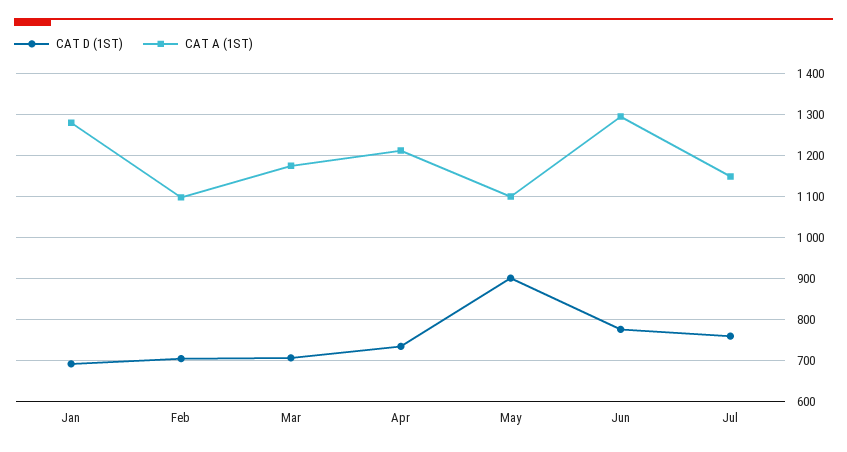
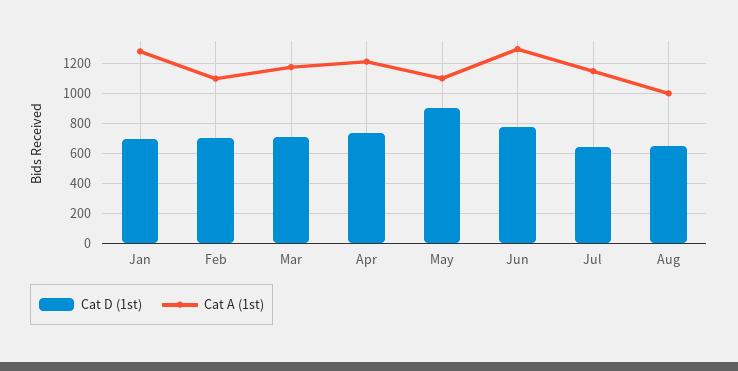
CAT D (1ST), Jul: 760 -> 650
CAT D (1ST), Aug: none -> 650
CAT A (1ST), Aug: none -> 1000

